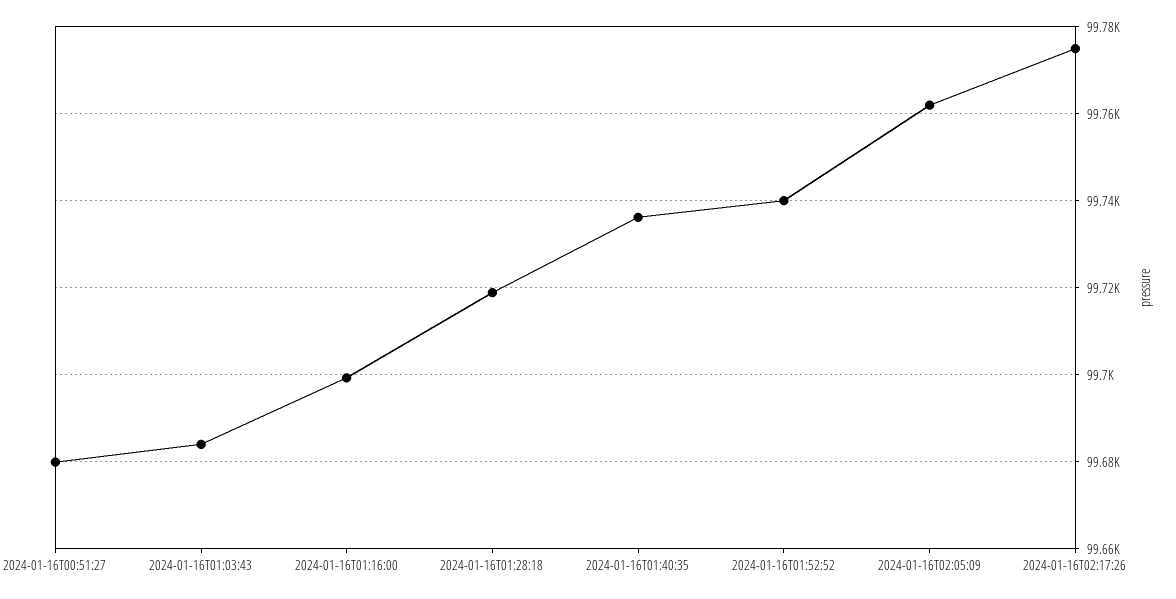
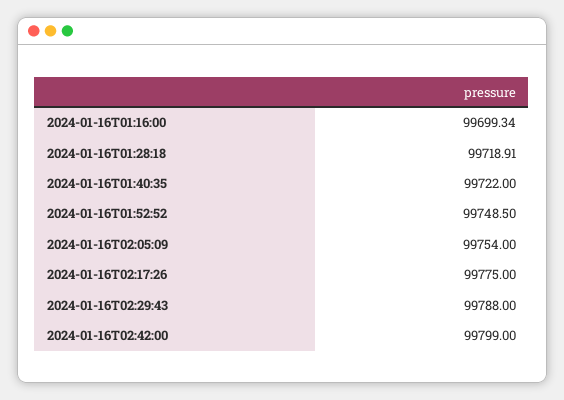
2024-01-16T00:51:27: 99680 -> none
2024-01-16T01:03:43: 99684 -> none
2024-01-16T01:40:35: 99736 -> 99722
2024-01-16T01:52:52: 99740 -> 99748.5
2024-01-16T02:05:09: 99762 -> 99754
2024-01-16T02:29:43: none -> 99788
2024-01-16T02:42:00: none -> 99799

